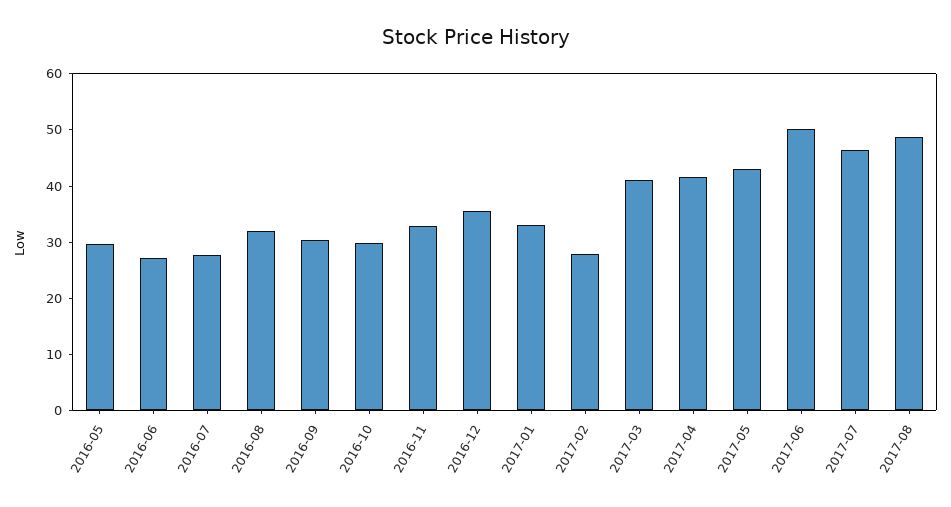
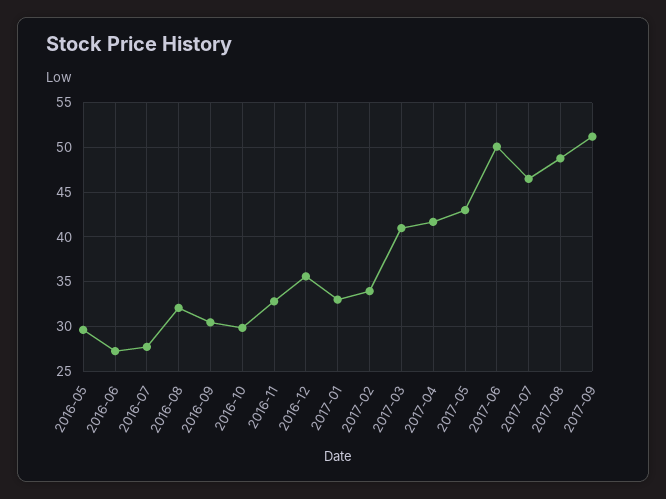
2017-02: 28 -> 34
2017-09: none -> 51

